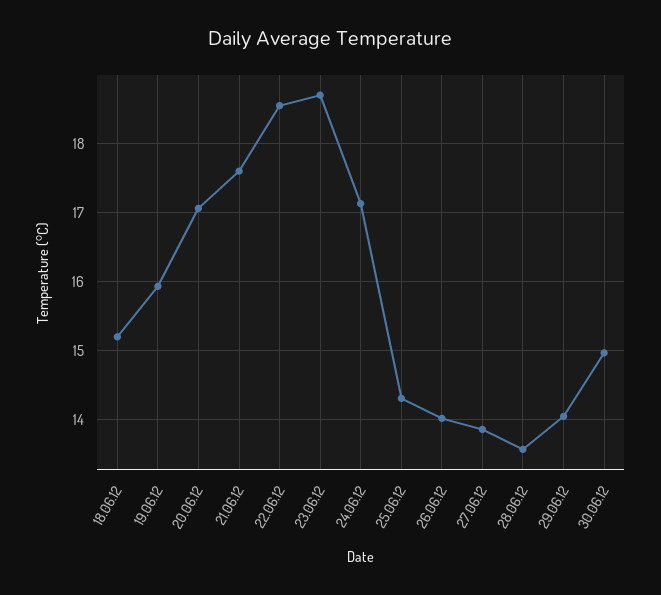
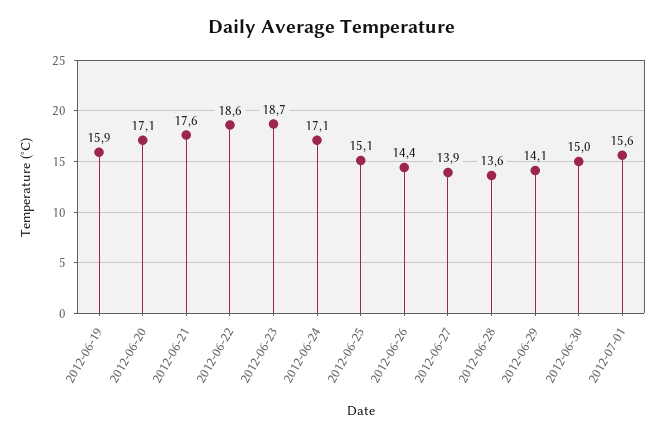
18.06.12: 15.2 -> none
25.06.12: 14.3 -> 15.1
26.06.12: 14 -> 14.4
2012-07-01: none -> 15.6

